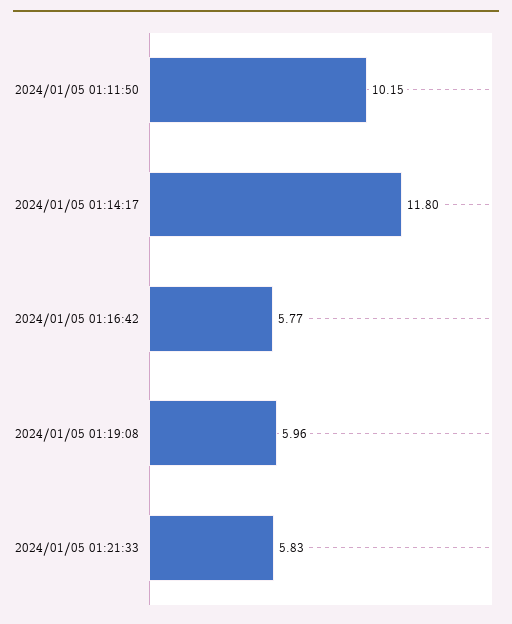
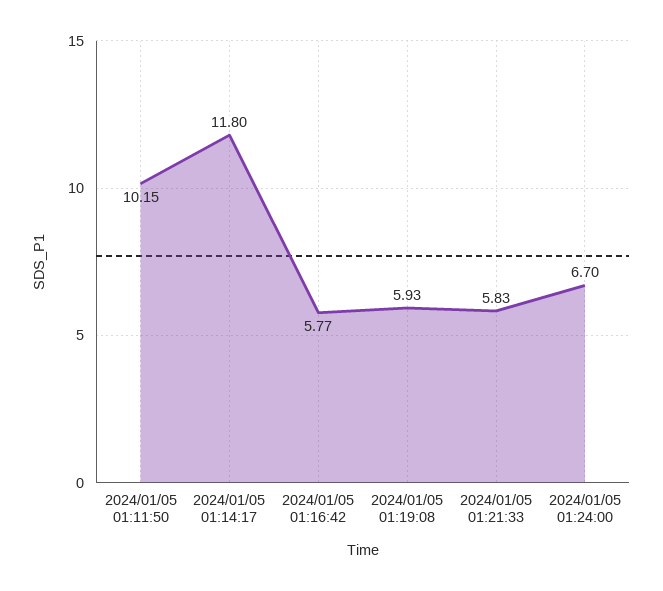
2024/01/05 01:19:08: 5.96 -> 5.93
2024/01/05 01:24:00: none -> 6.7

